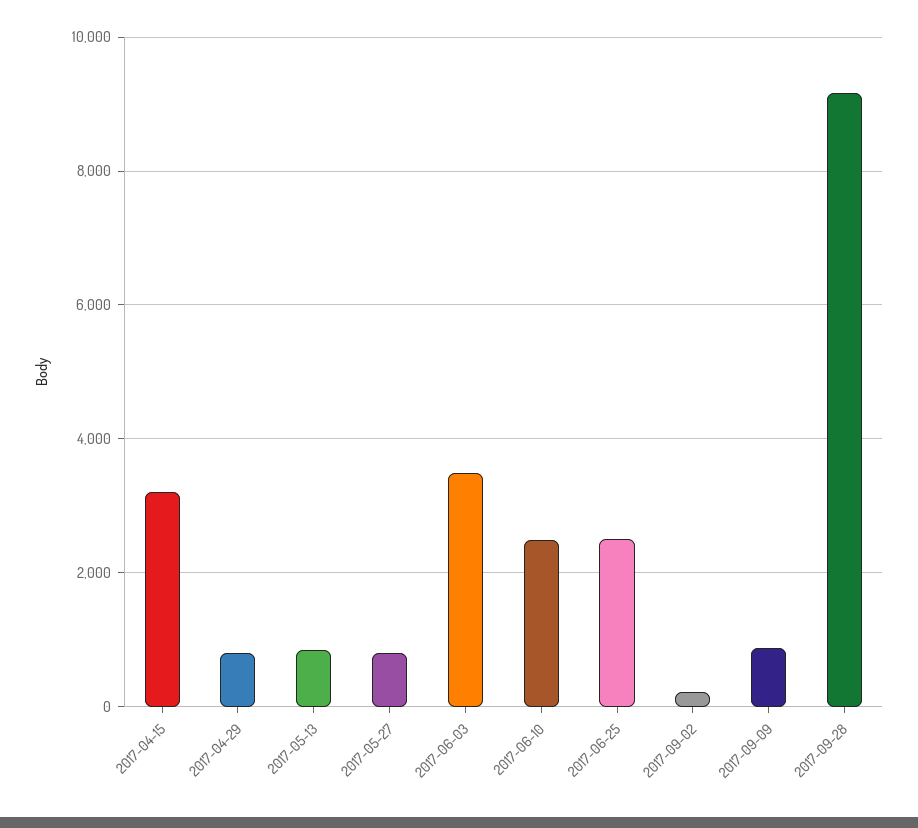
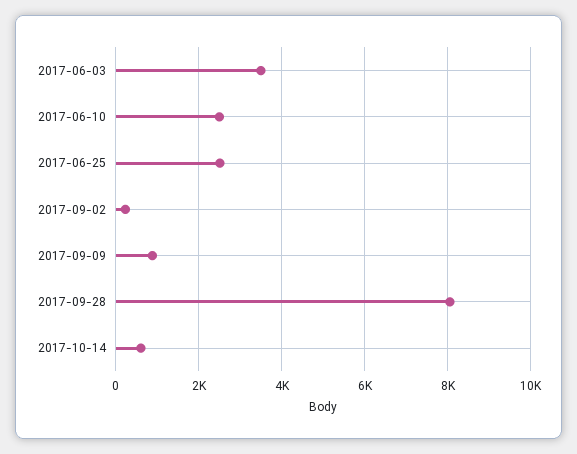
2017-04-15: 3200 -> none
2017-04-29: 800 -> none
2017-05-13: 800 -> none
2017-05-27: 800 -> none
2017-09-28: 9200 -> 8000
2017-10-14: none -> 600

